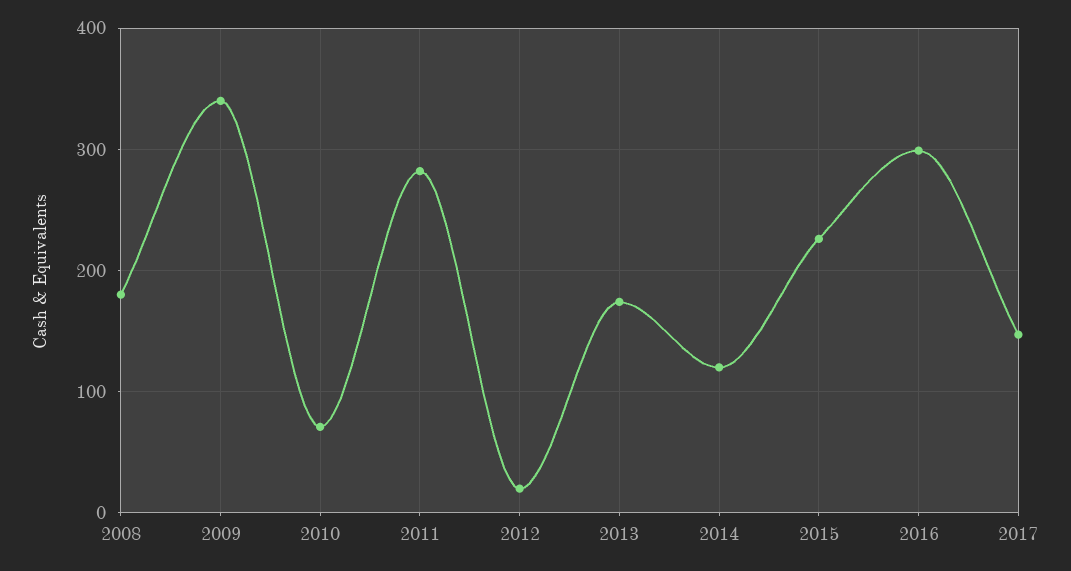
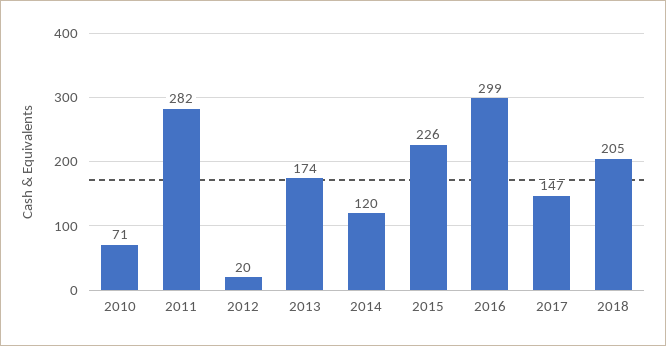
2008: 180 -> none
2009: 340 -> none
2018: none -> 205

